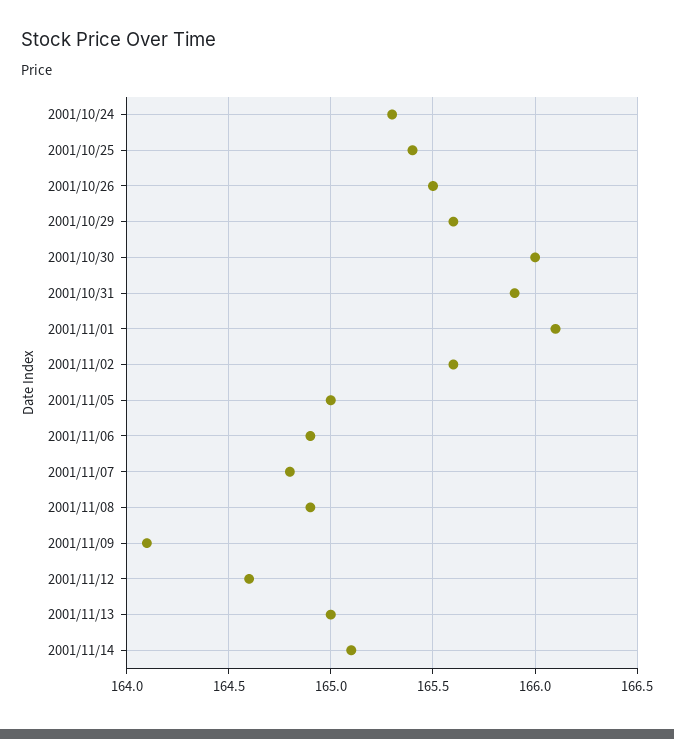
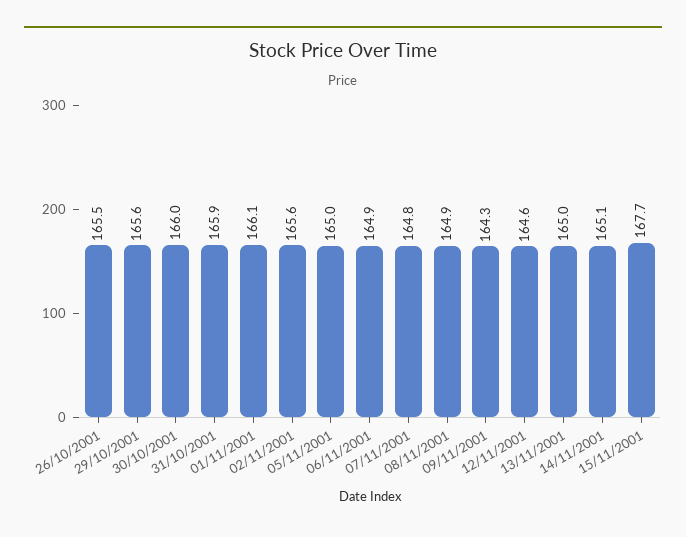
2001/10/24: 165.3 -> none
2001/10/25: 165.4 -> none
2001/11/09: 164.1 -> 164.3
15/11/2001: none -> 167.7

